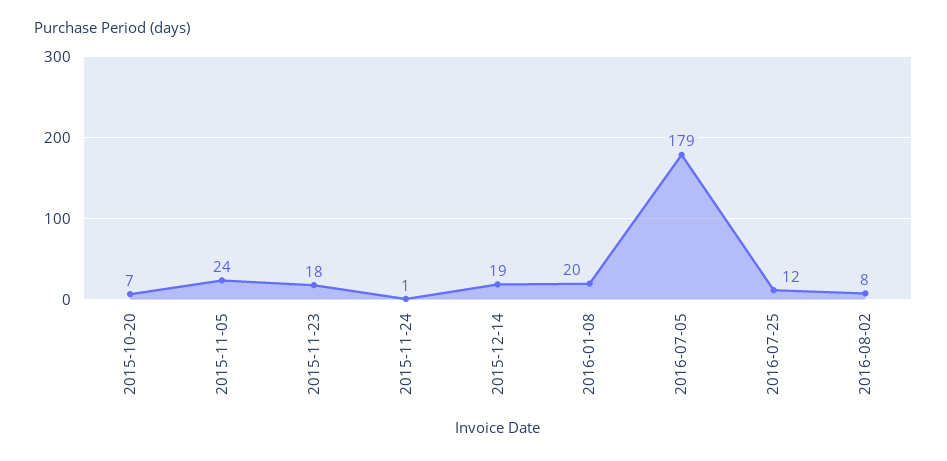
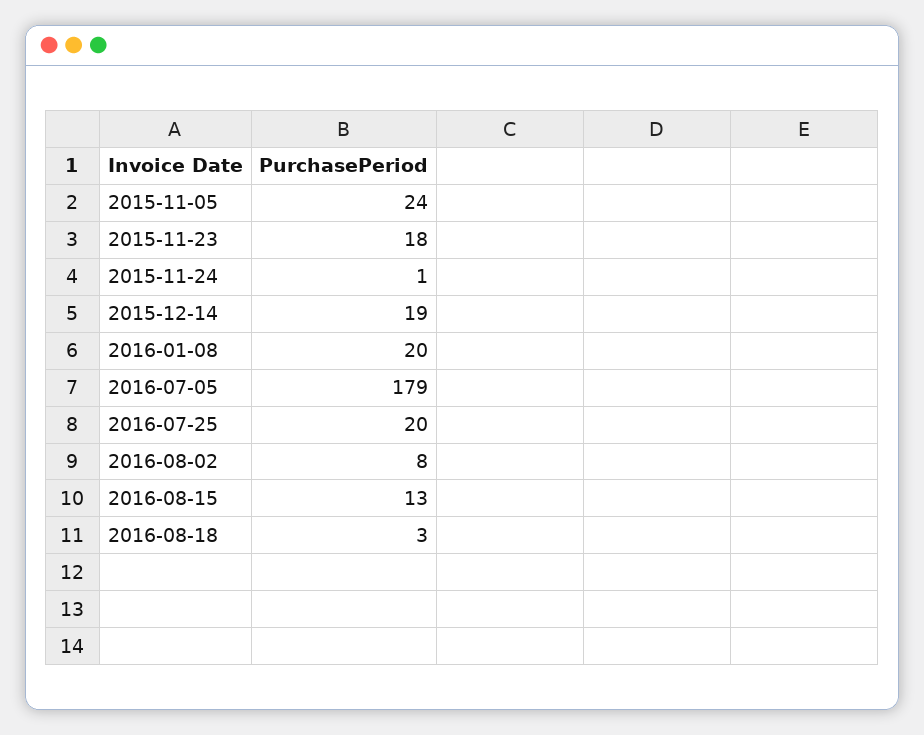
2015-10-20: 7 -> none
2016-07-25: 12 -> 20
2016-08-15: none -> 13
2016-08-18: none -> 3

